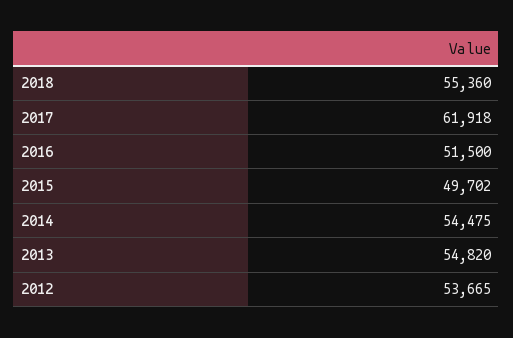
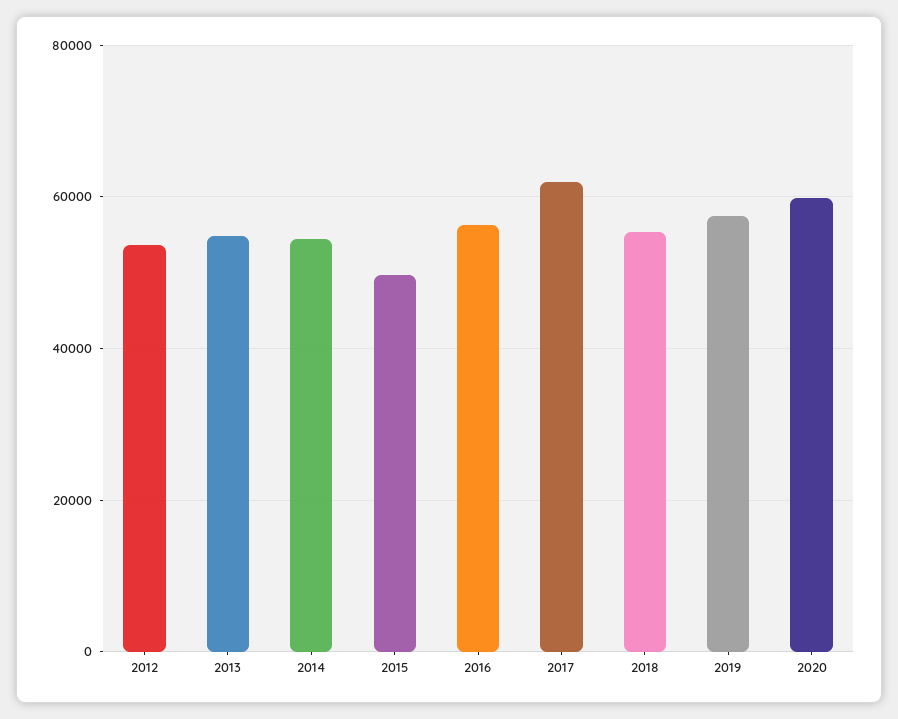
2016: 51500 -> 56000
2019: none -> 58000
2020: none -> 60000

